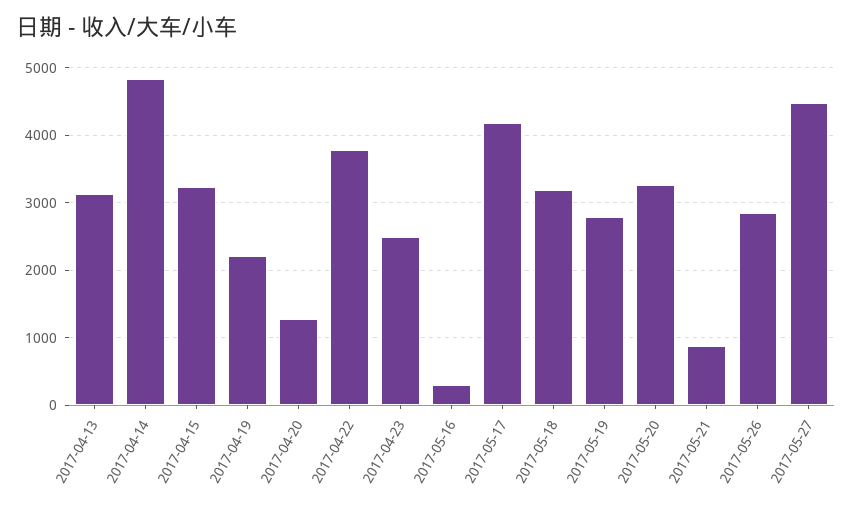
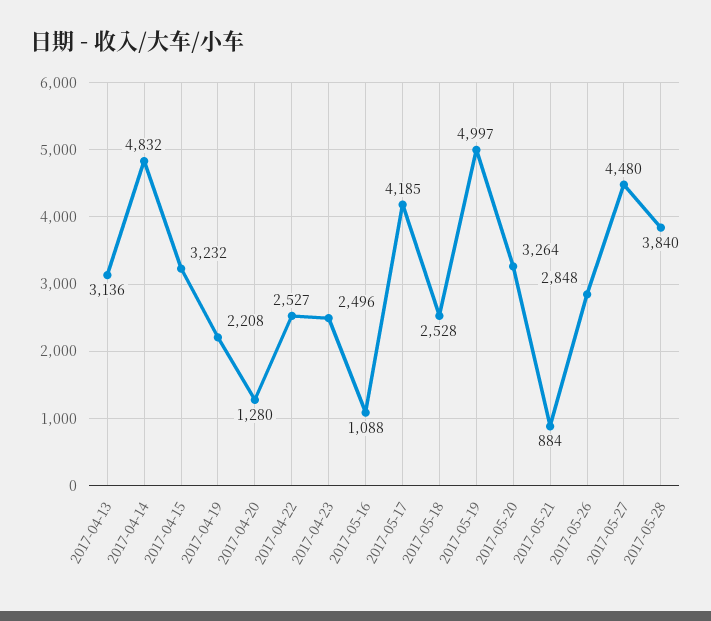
2017-04-22: 3800 -> 2527
2017-05-16: 300 -> 1088
2017-05-18: 3200 -> 2528
2017-05-19: 2800 -> 4997
2017-05-28: none -> 3840

